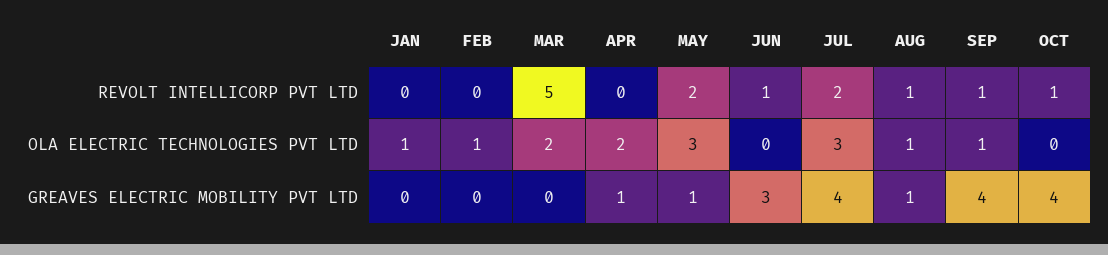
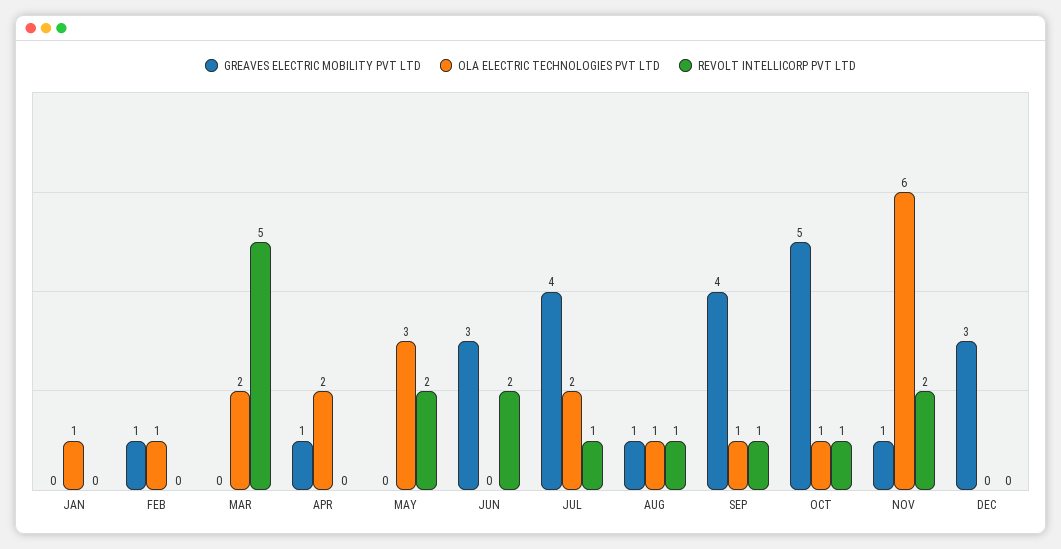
REVOLT INTELLICORP PVT LTD, JUN: 1 -> 2
REVOLT INTELLICORP PVT LTD, JUL: 2 -> 1
OLA ELECTRIC TECHNOLOGIES PVT LTD, JUL: 3 -> 2
OLA ELECTRIC TECHNOLOGIES PVT LTD, OCT: 0 -> 1
GREAVES ELECTRIC MOBILITY PVT LTD, FEB: 0 -> 1
GREAVES ELECTRIC MOBILITY PVT LTD, MAY: 1 -> 0
GREAVES ELECTRIC MOBILITY PVT LTD, OCT: 4 -> 5
GREAVES ELECTRIC MOBILITY PVT LTD, NOV: none -> 1
OLA ELECTRIC TECHNOLOGIES PVT LTD, NOV: none -> 6
REVOLT INTELLICORP PVT LTD, NOV: none -> 2
GREAVES ELECTRIC MOBILITY PVT LTD, DEC: none -> 3
OLA ELECTRIC TECHNOLOGIES PVT LTD, DEC: none -> 0
REVOLT INTELLICORP PVT LTD, DEC: none -> 0

